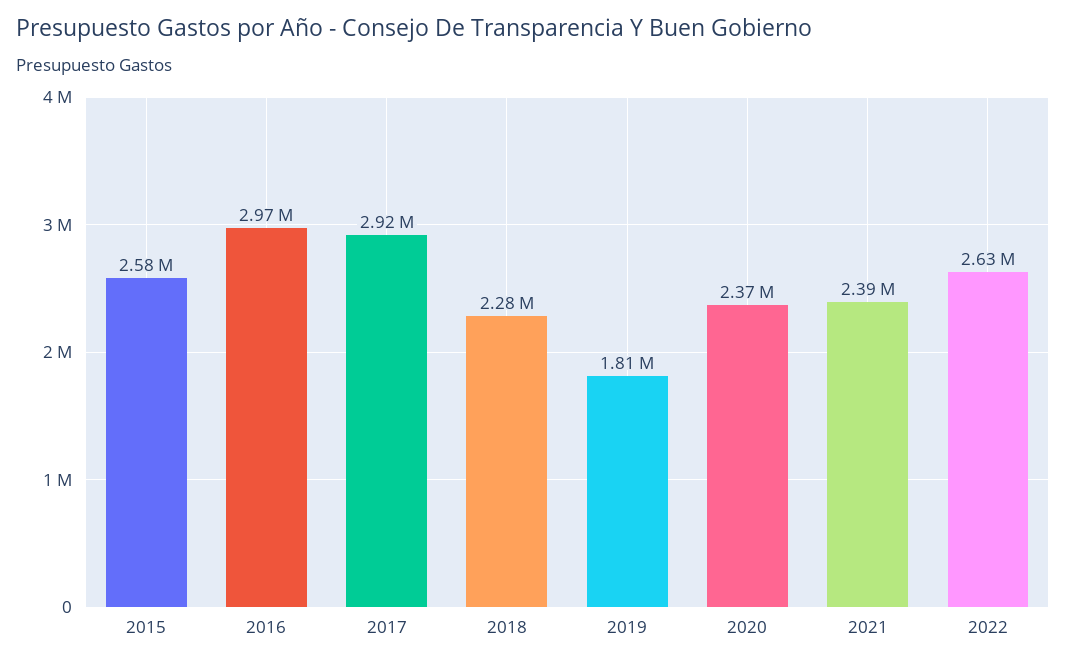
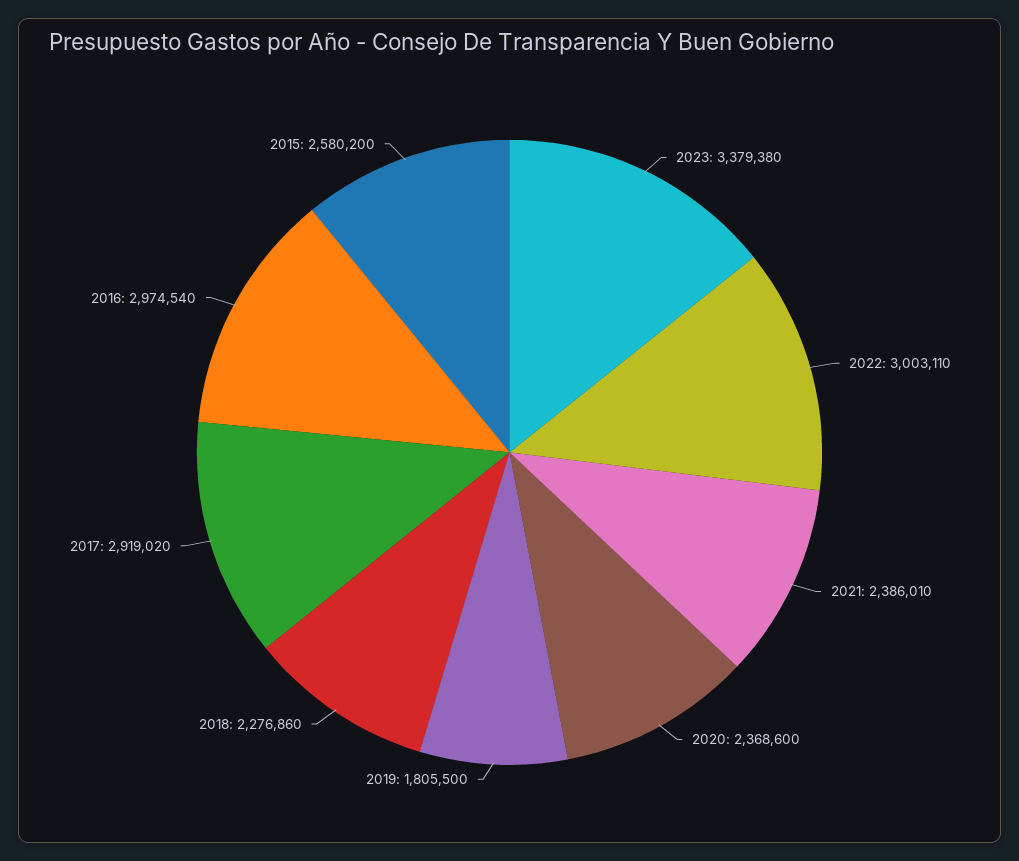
2022: 2630000 -> 3003110
2023: none -> 3379380

